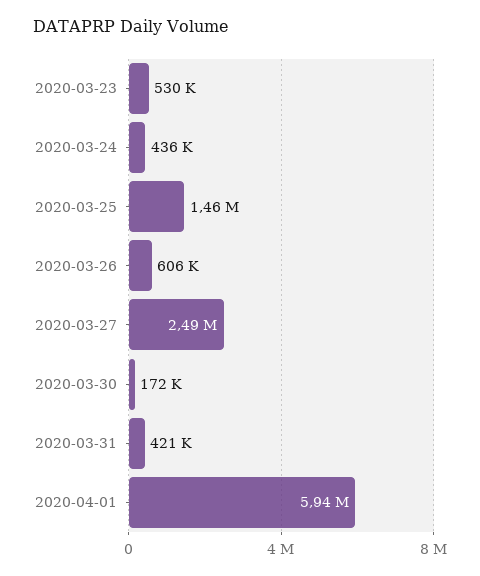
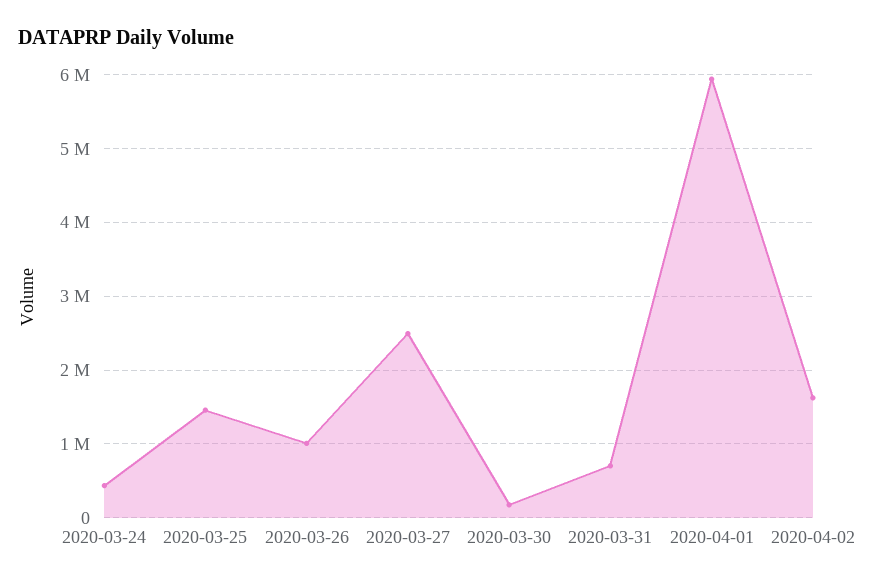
2020-03-23: 530000 -> none
2020-03-26: 606000 -> 1000000
2020-03-31: 421000 -> 700000
2020-04-02: none -> 1600000

